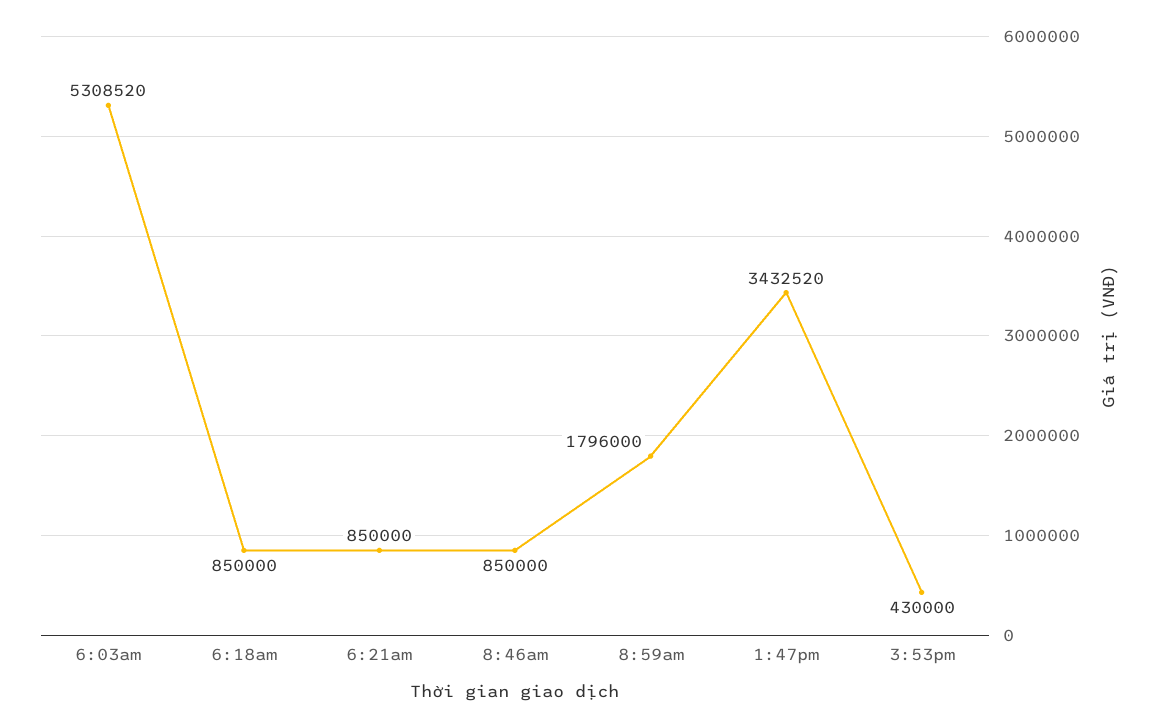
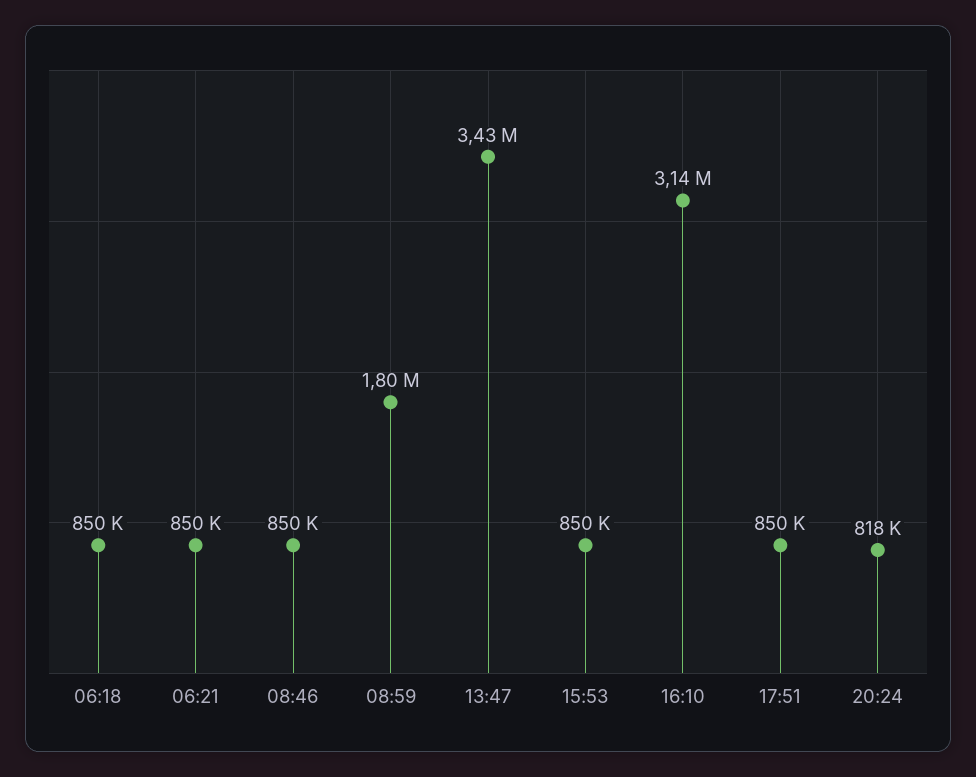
6:03am: 5308520 -> none
3:53pm: 430000 -> 850000
16:10: none -> 3140000
17:51: none -> 850000
20:24: none -> 818000

